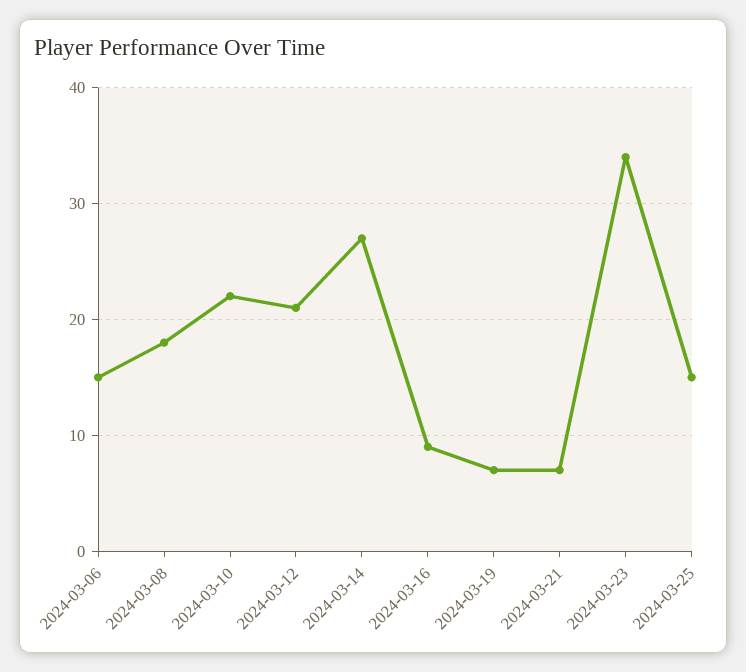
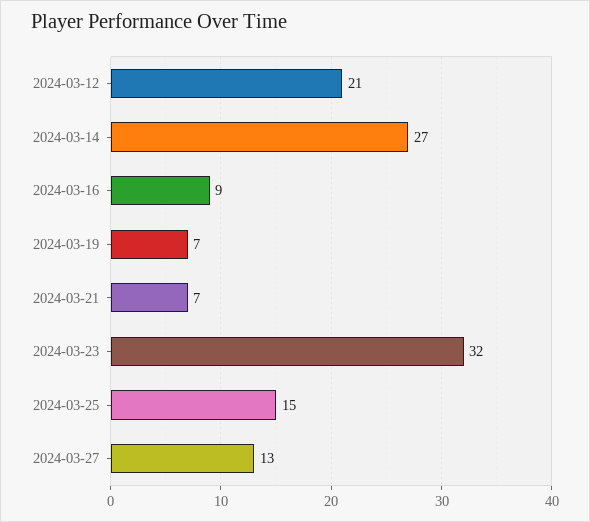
2024-03-06: 15 -> none
2024-03-08: 18 -> none
2024-03-10: 22 -> none
2024-03-23: 34 -> 32
2024-03-27: none -> 13

